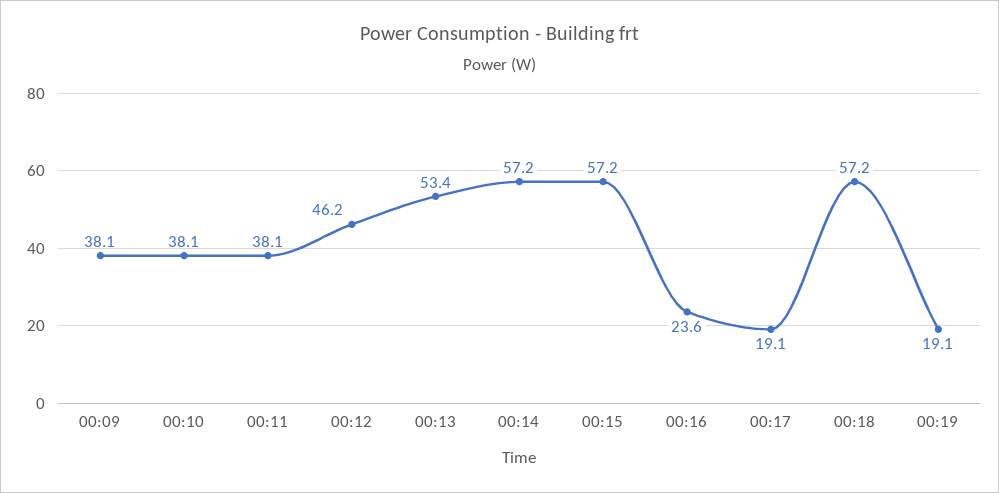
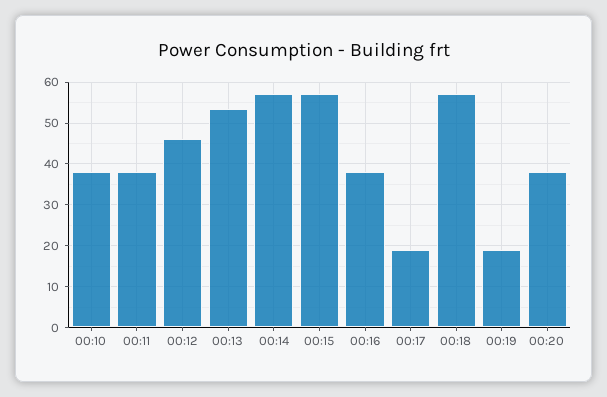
00:09: 38.1 -> none
00:16: 23.6 -> 38
00:20: none -> 38

